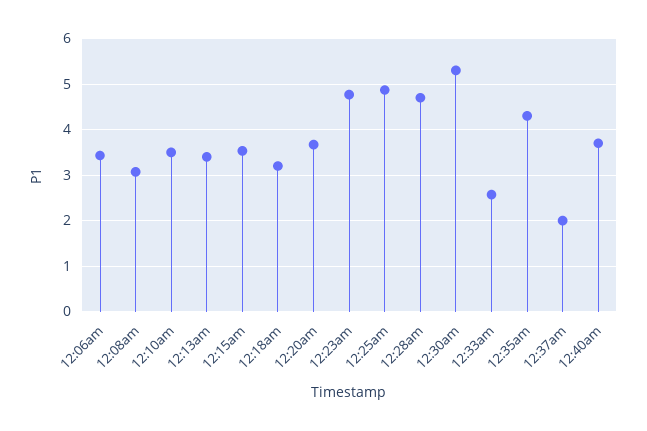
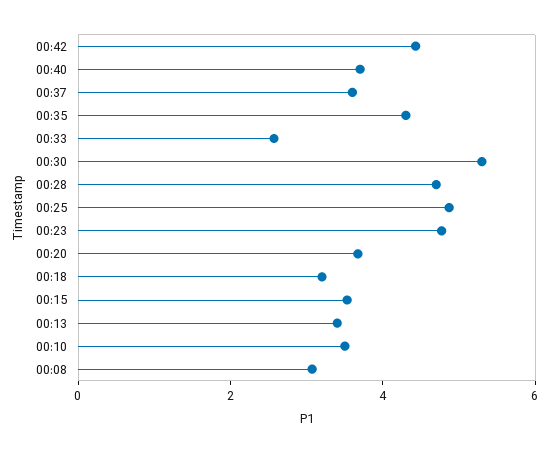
12:06am: 3.4 -> none
12:37am: 2 -> 3.5
00:42: none -> 4.5

